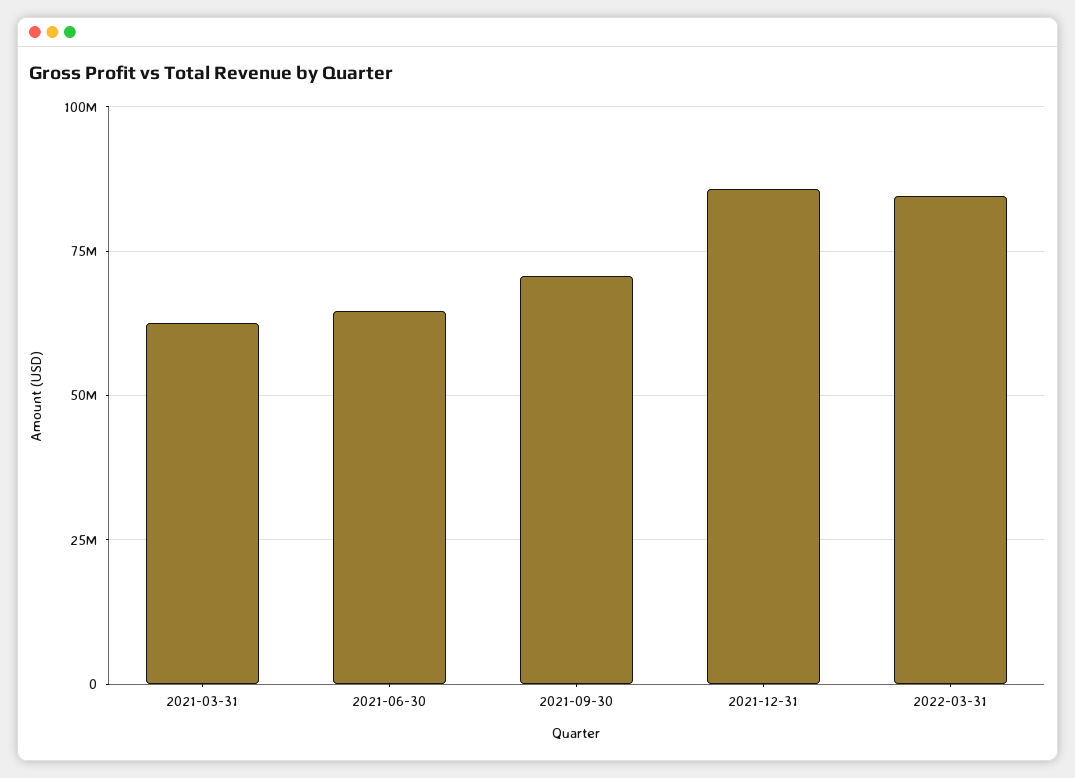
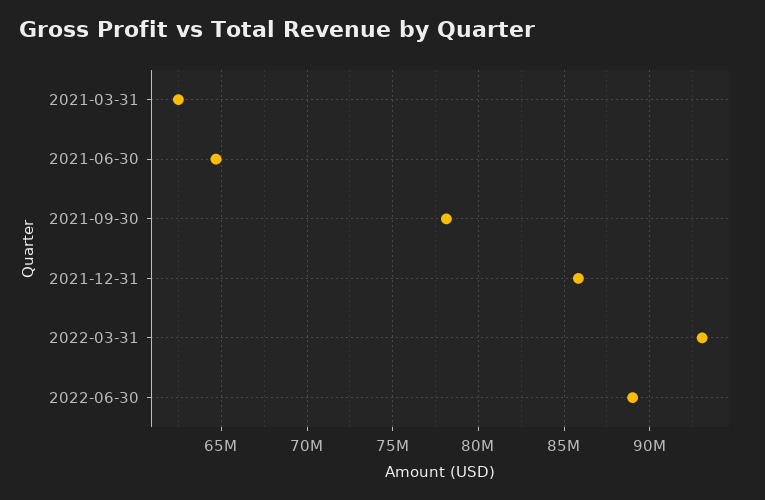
2021-09-30: 70000000 -> 78000000
2022-03-31: 85000000 -> 93000000
2022-06-30: none -> 89000000

